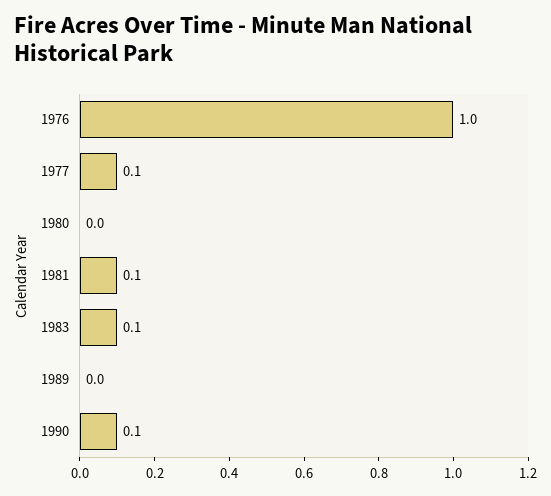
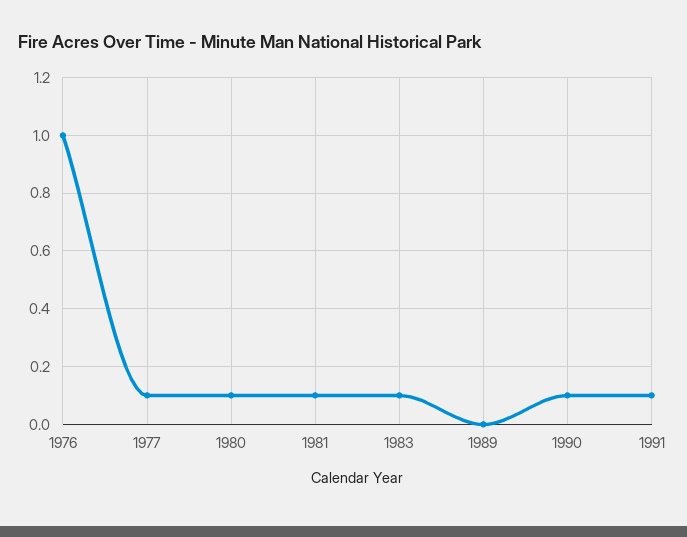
1980: 0 -> 0.1
1991: none -> 0.1

